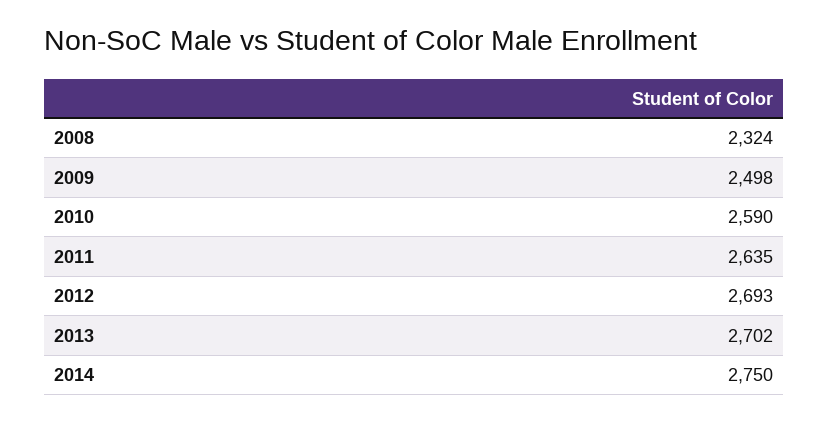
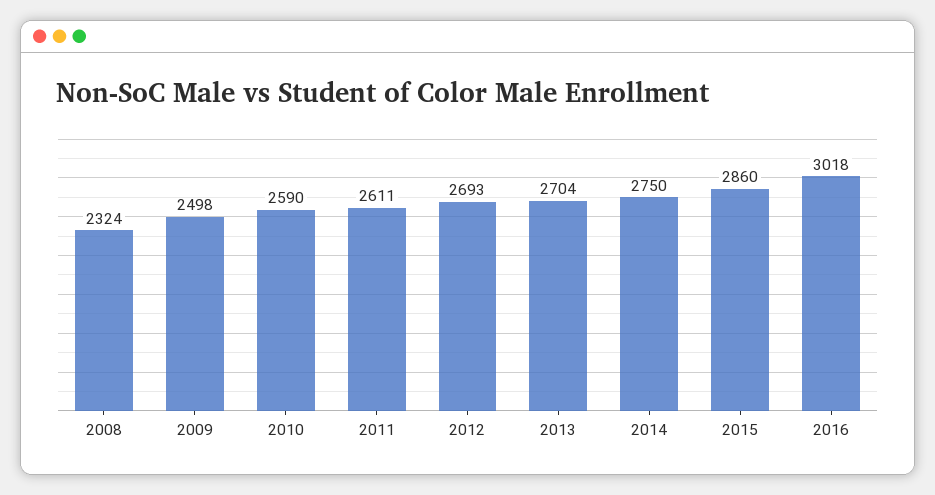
2011: 2635 -> 2611
2013: 2702 -> 2704
2015: none -> 2860
2016: none -> 3018

